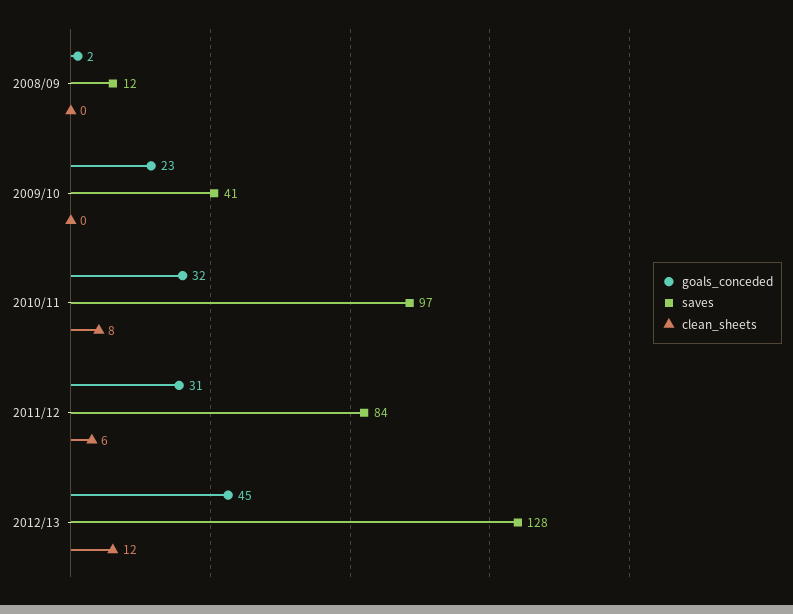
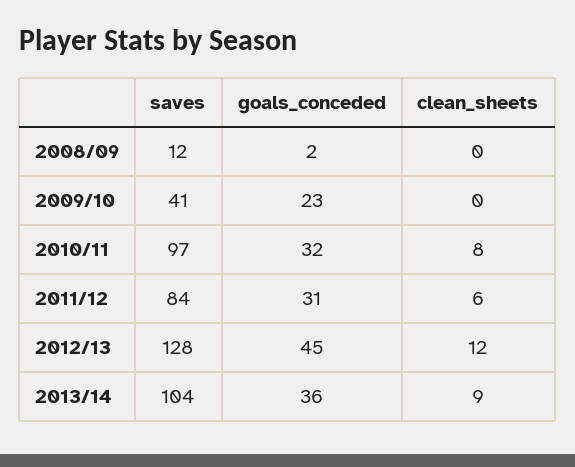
saves, 2013/14: none -> 104
goals_conceded, 2013/14: none -> 36
clean_sheets, 2013/14: none -> 9

